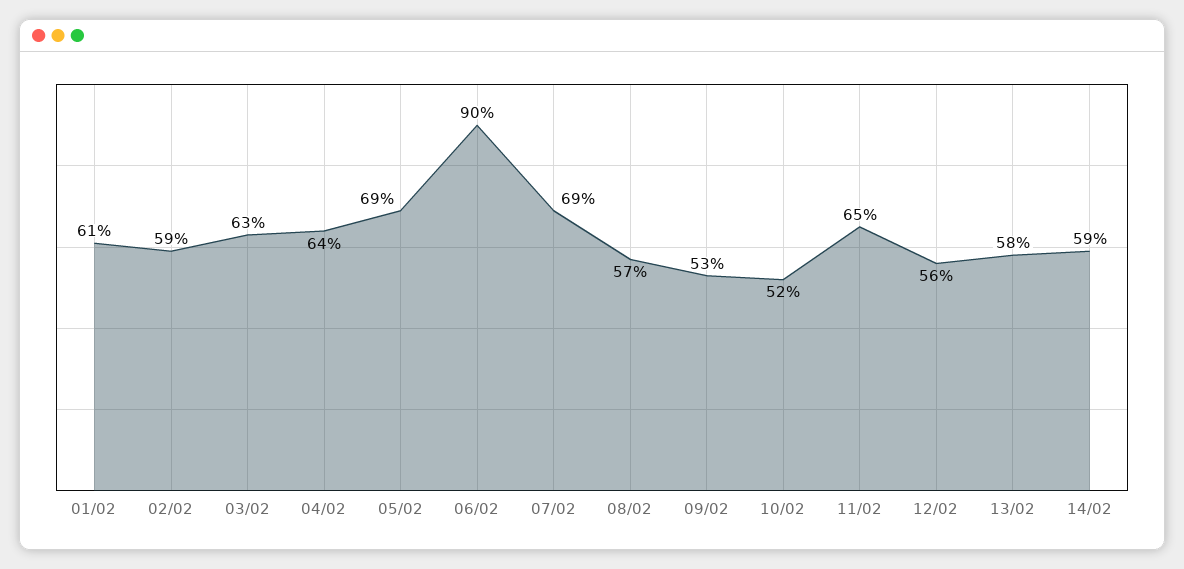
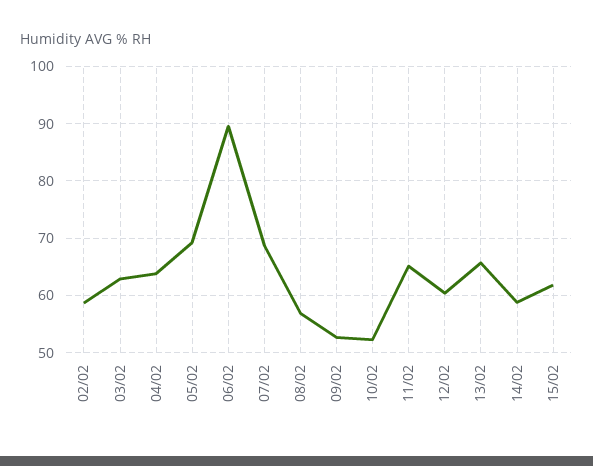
01/02: 61 -> none
12/02: 56 -> 60
13/02: 58 -> 66
15/02: none -> 62

